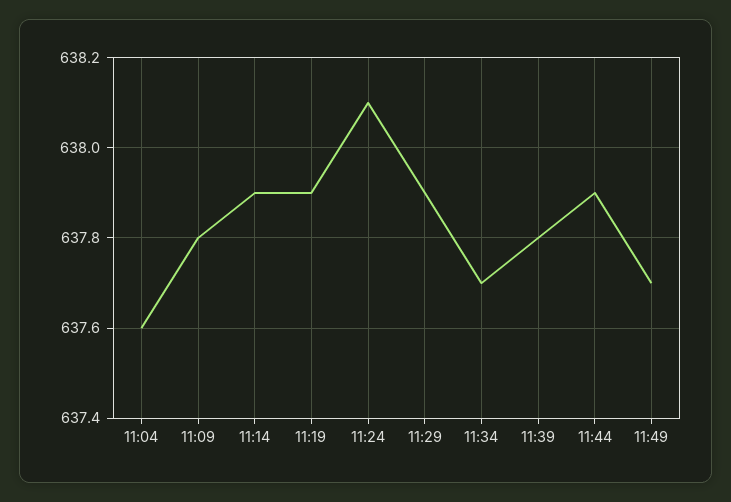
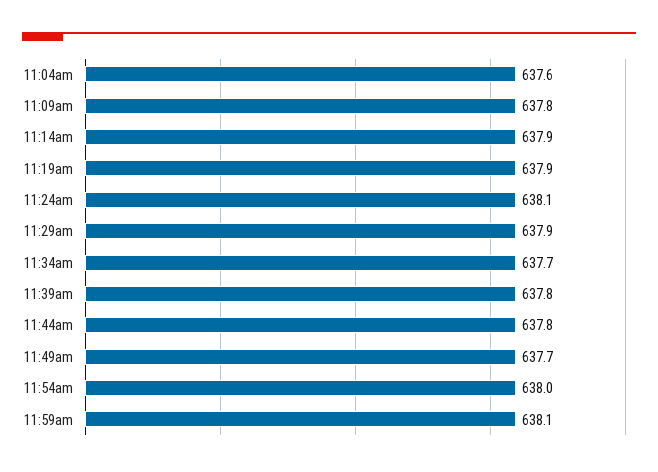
11:44: 637.9 -> 637.8
11:54am: none -> 638
11:59am: none -> 638.1

